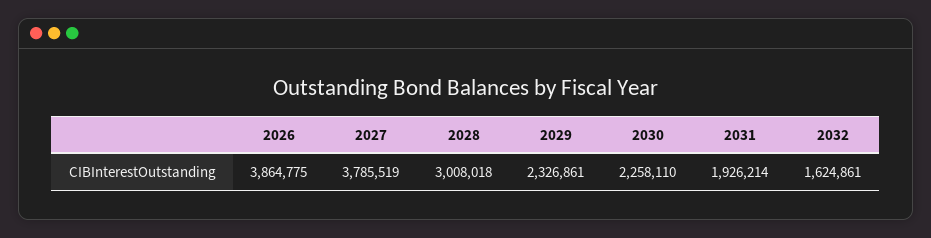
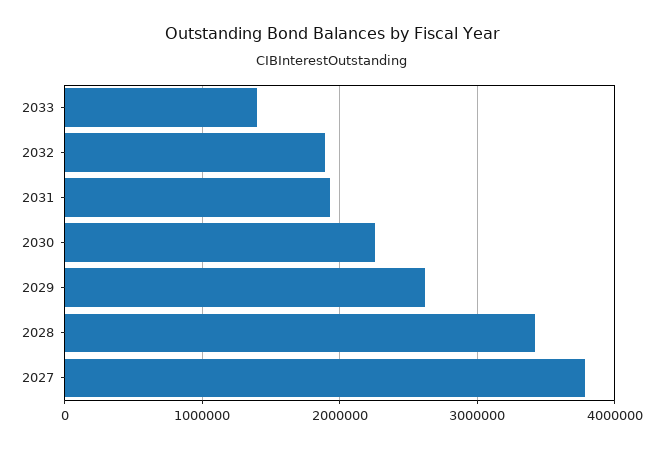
2026: 3864775 -> none
2028: 3008018 -> 3400000
2029: 2326861 -> 2600000
2032: 1624861 -> 1900000
2033: none -> 1400000

